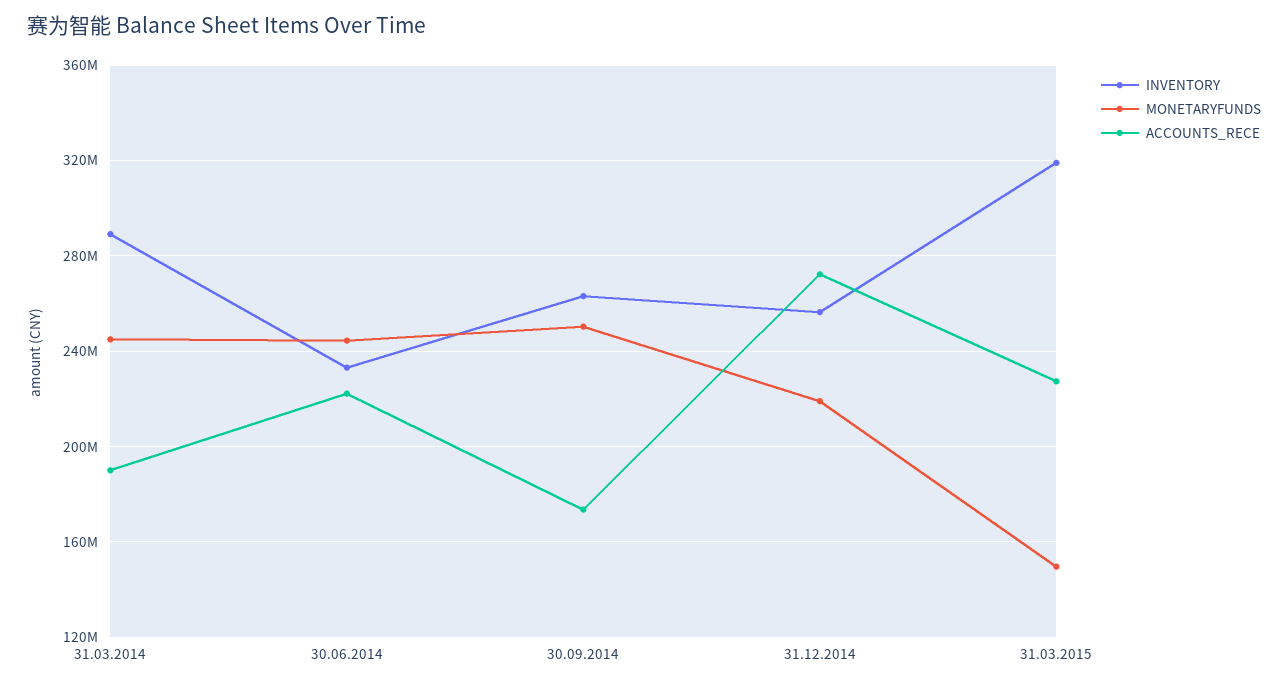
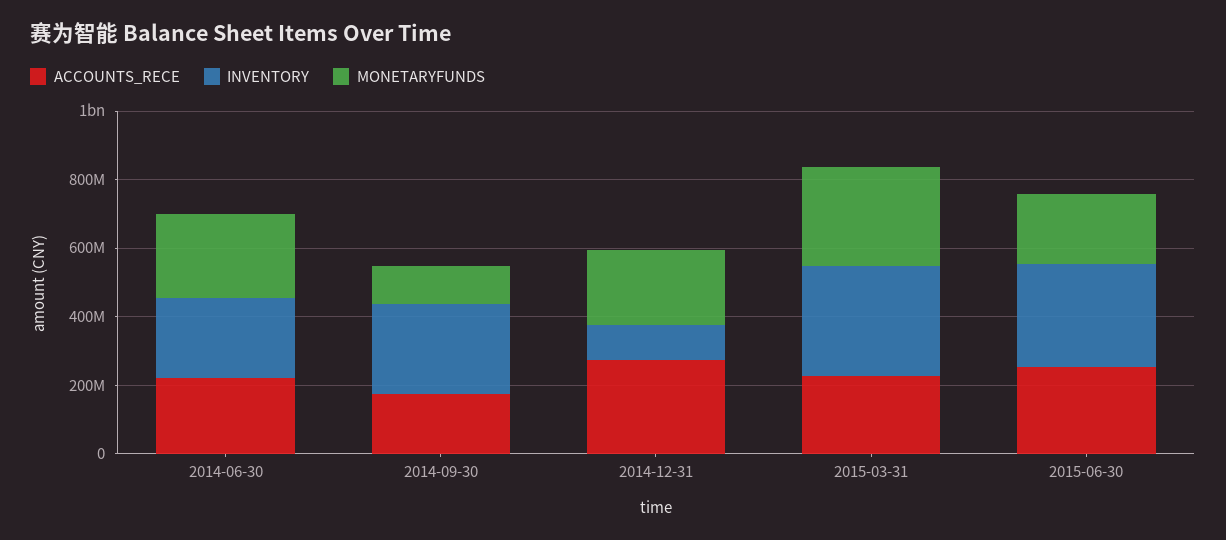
INVENTORY, 31.03.2014: 290000000 -> none
MONETARYFUNDS, 31.03.2014: 245000000 -> none
ACCOUNTS_RECE, 31.03.2014: 190000000 -> none
MONETARYFUNDS, 30.09.2014: 250000000 -> 100000000
INVENTORY, 31.12.2014: 255000000 -> 100000000
MONETARYFUNDS, 31.03.2015: 150000000 -> 300000000
ACCOUNTS_RECE, 2015-06-30: none -> 250000000
INVENTORY, 2015-06-30: none -> 300000000
MONETARYFUNDS, 2015-06-30: none -> 200000000

